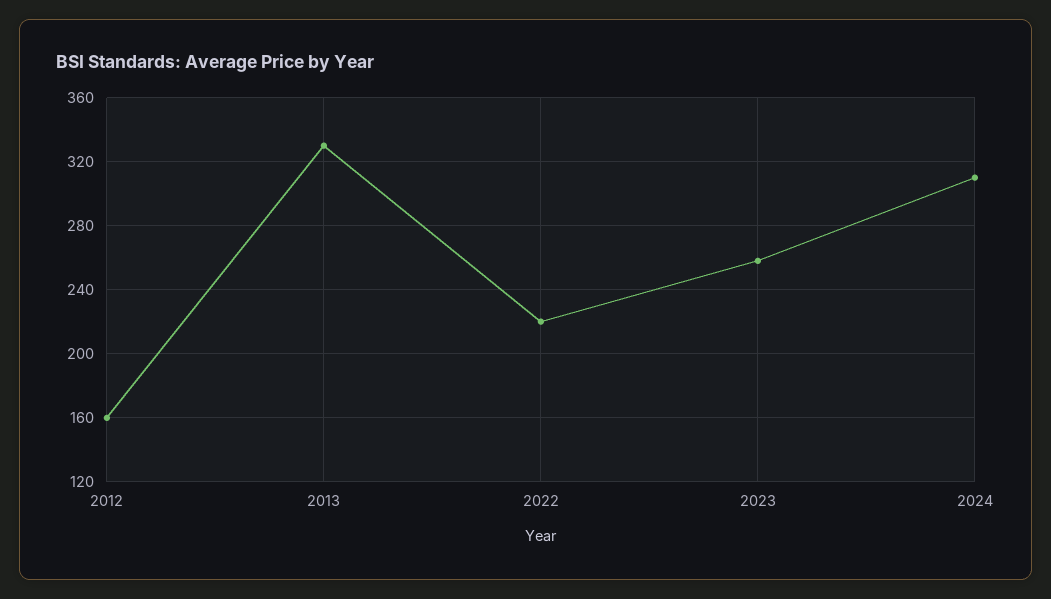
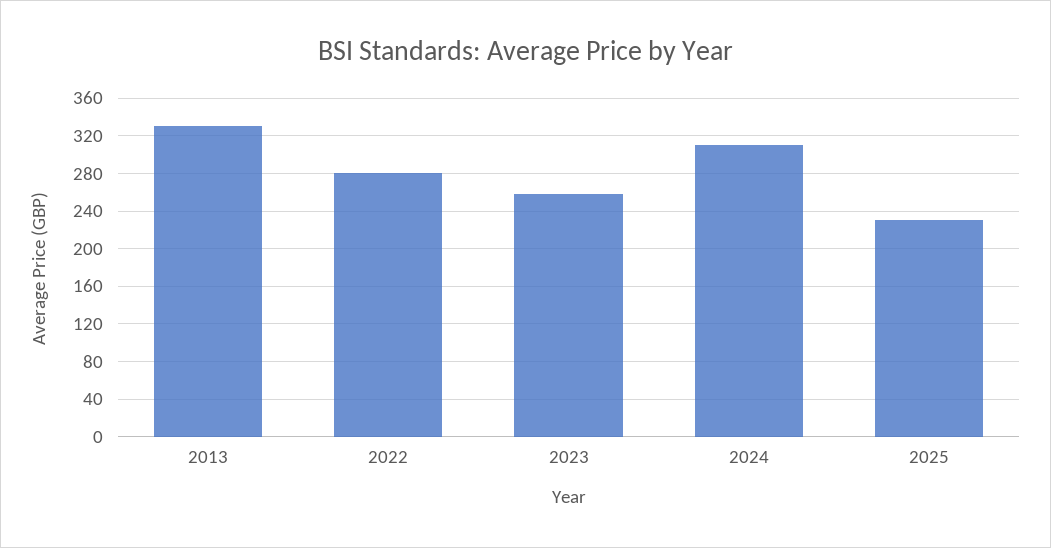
2012: 160 -> none
2022: 220 -> 280
2025: none -> 230

